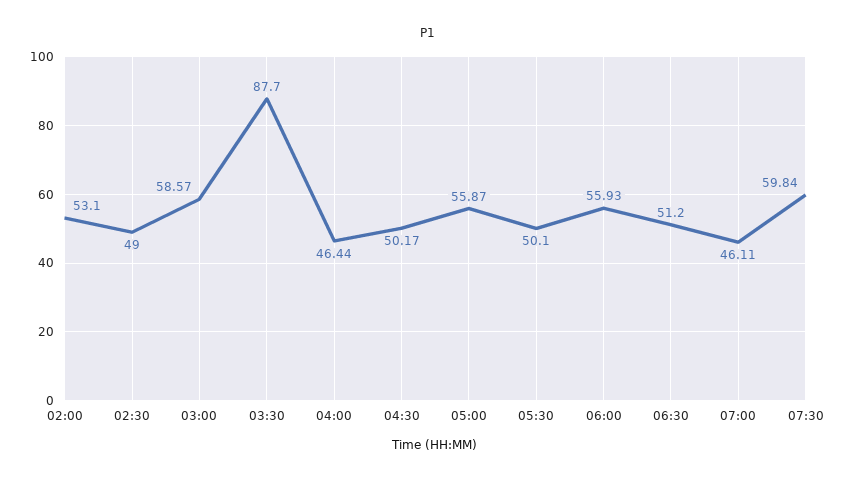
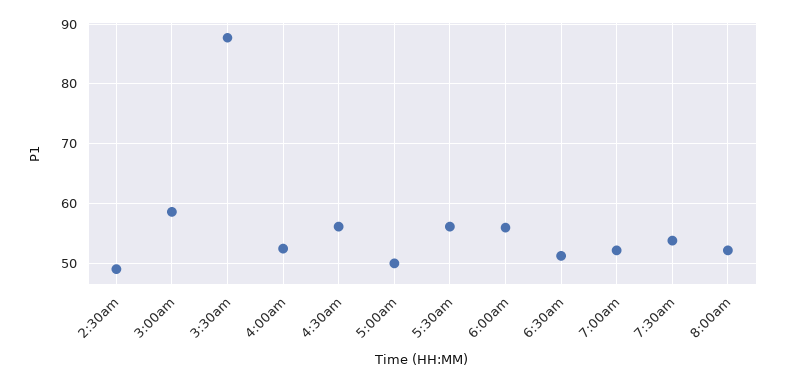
02:00: 53.1 -> none
04:00: 46.44 -> 52
04:30: 50.17 -> 56
05:00: 55.87 -> 50
05:30: 50.1 -> 56
07:00: 46.11 -> 52
07:30: 59.84 -> 54
8:00am: none -> 52

